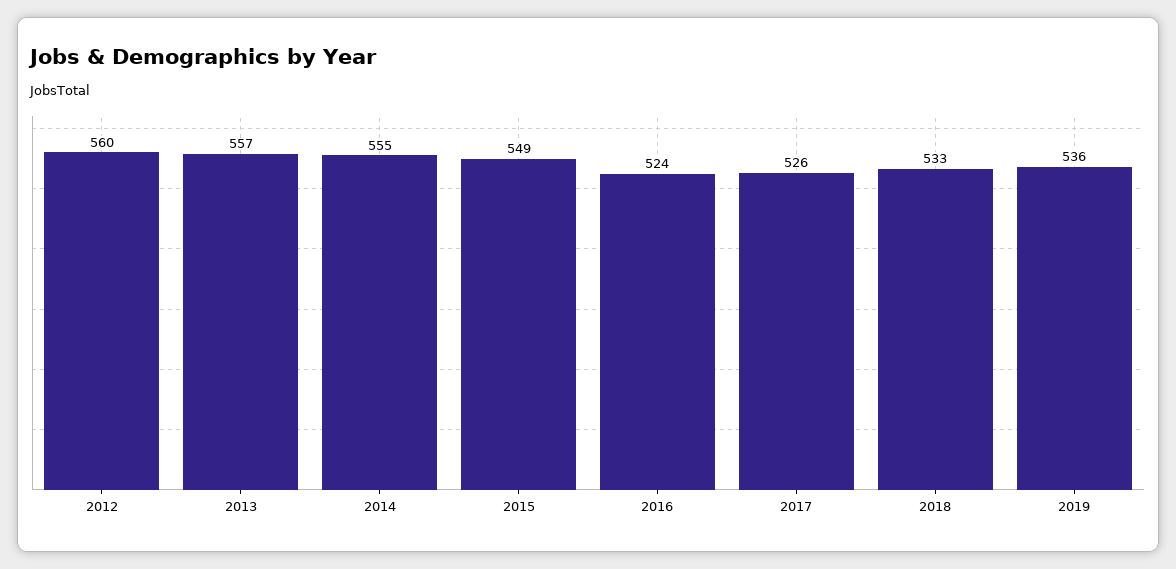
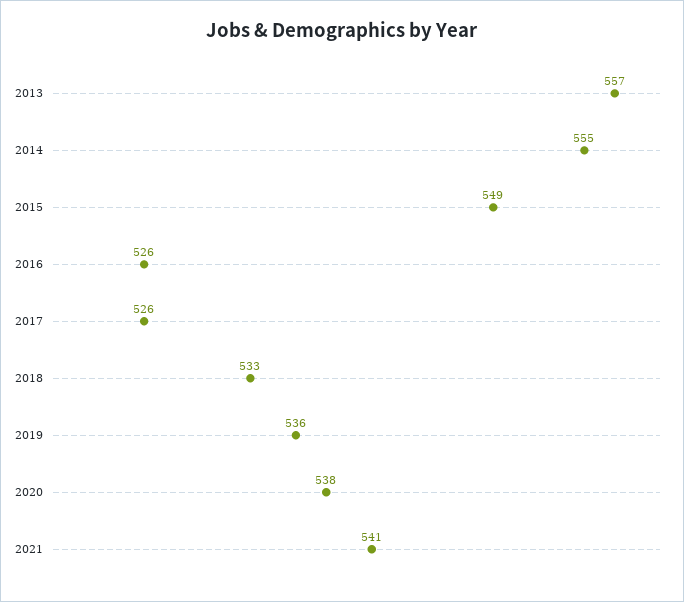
2012: 560 -> none
2016: 524 -> 526
2020: none -> 538
2021: none -> 541

